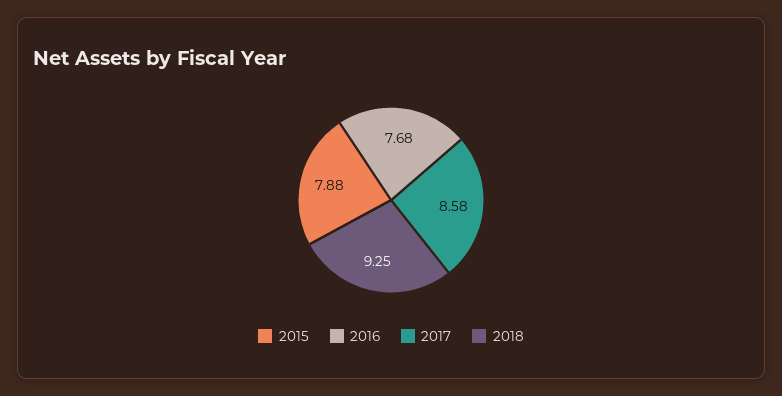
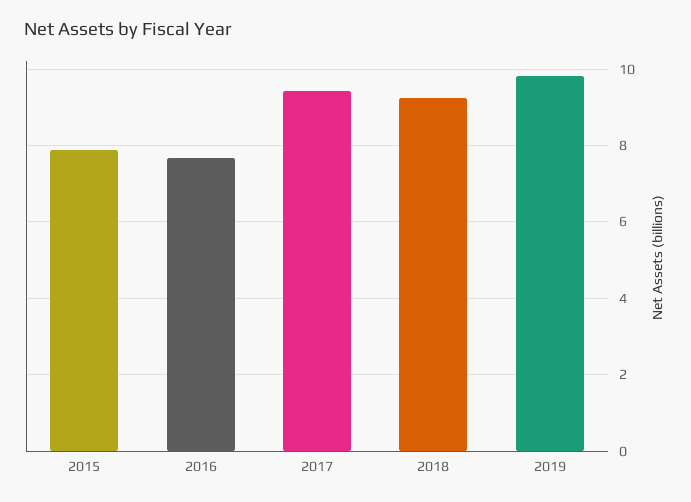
2017: 8.58 -> 9.4
2019: none -> 9.8

